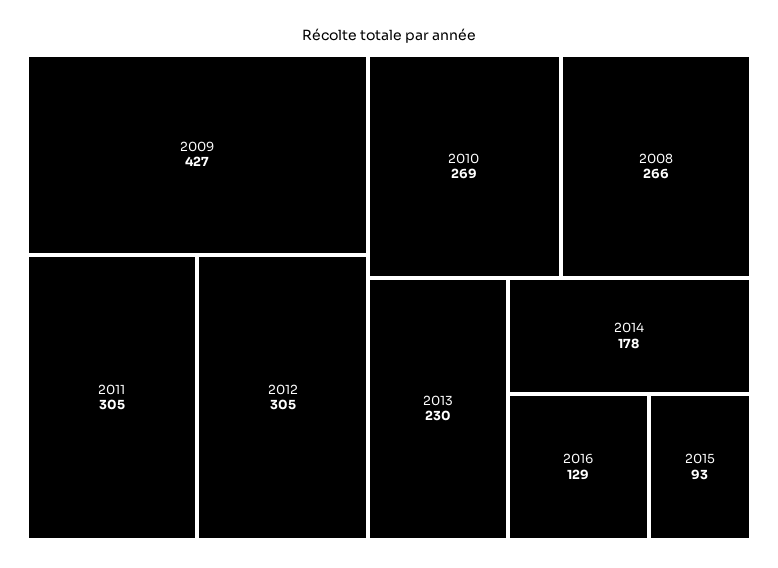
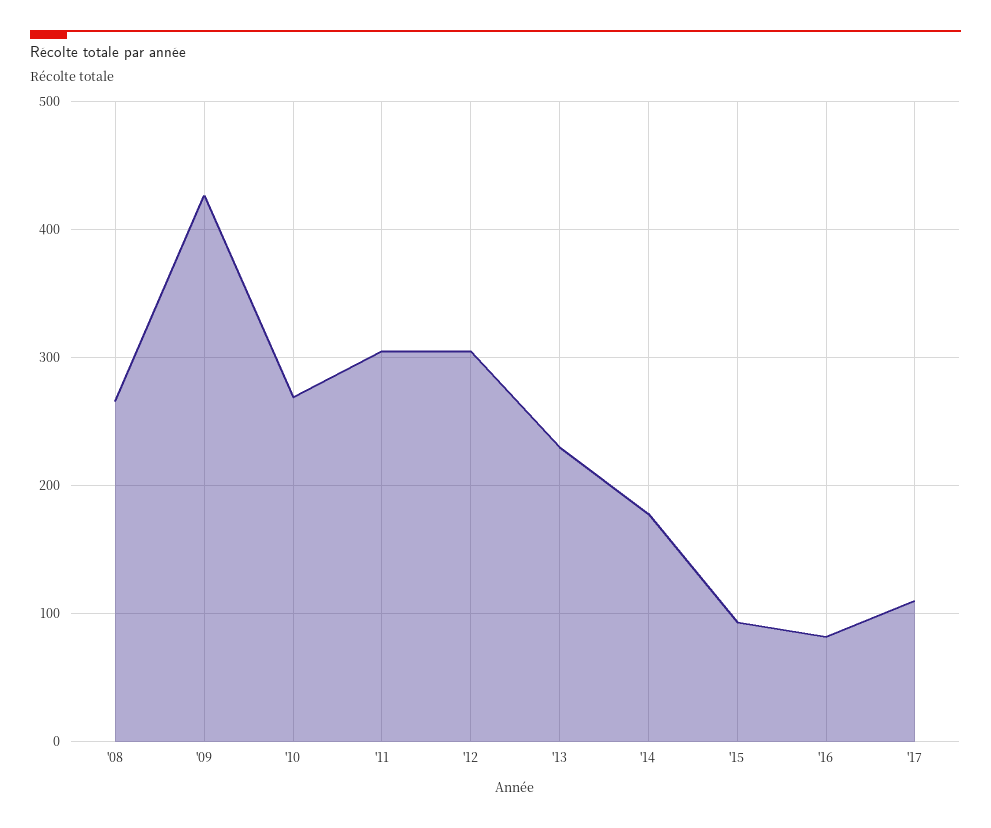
2016: 129 -> 80
'17: none -> 110

